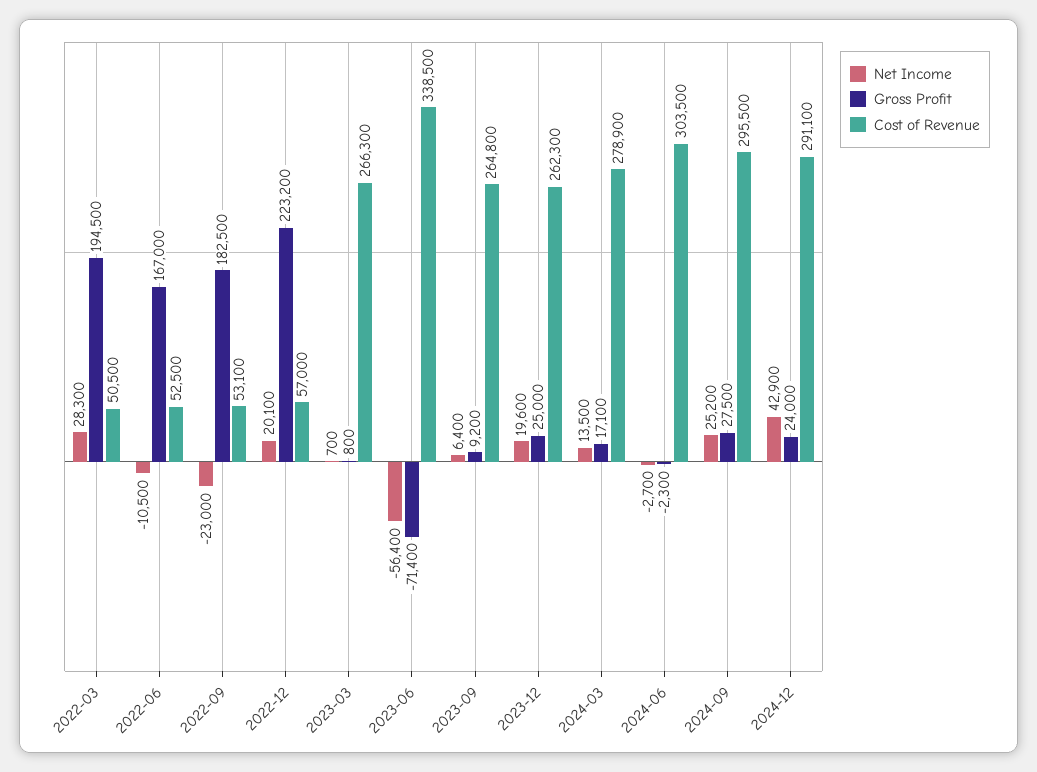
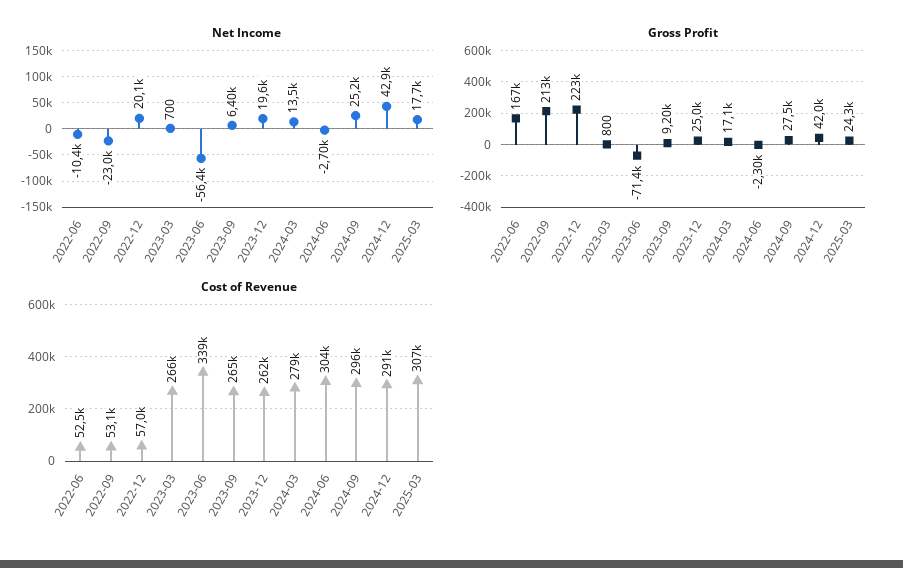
Net Income, 2022-03: 28300 -> none
Gross Profit, 2022-03: 194500 -> none
Cost of Revenue, 2022-03: 50500 -> none
Net Income, 2022-06: -10500 -> -10400
Gross Profit, 2022-09: 182500 -> 213000
Gross Profit, 2024-12: 24000 -> 42000
Net Income, 2025-03: none -> 17700
Gross Profit, 2025-03: none -> 24300
Cost of Revenue, 2025-03: none -> 307000

